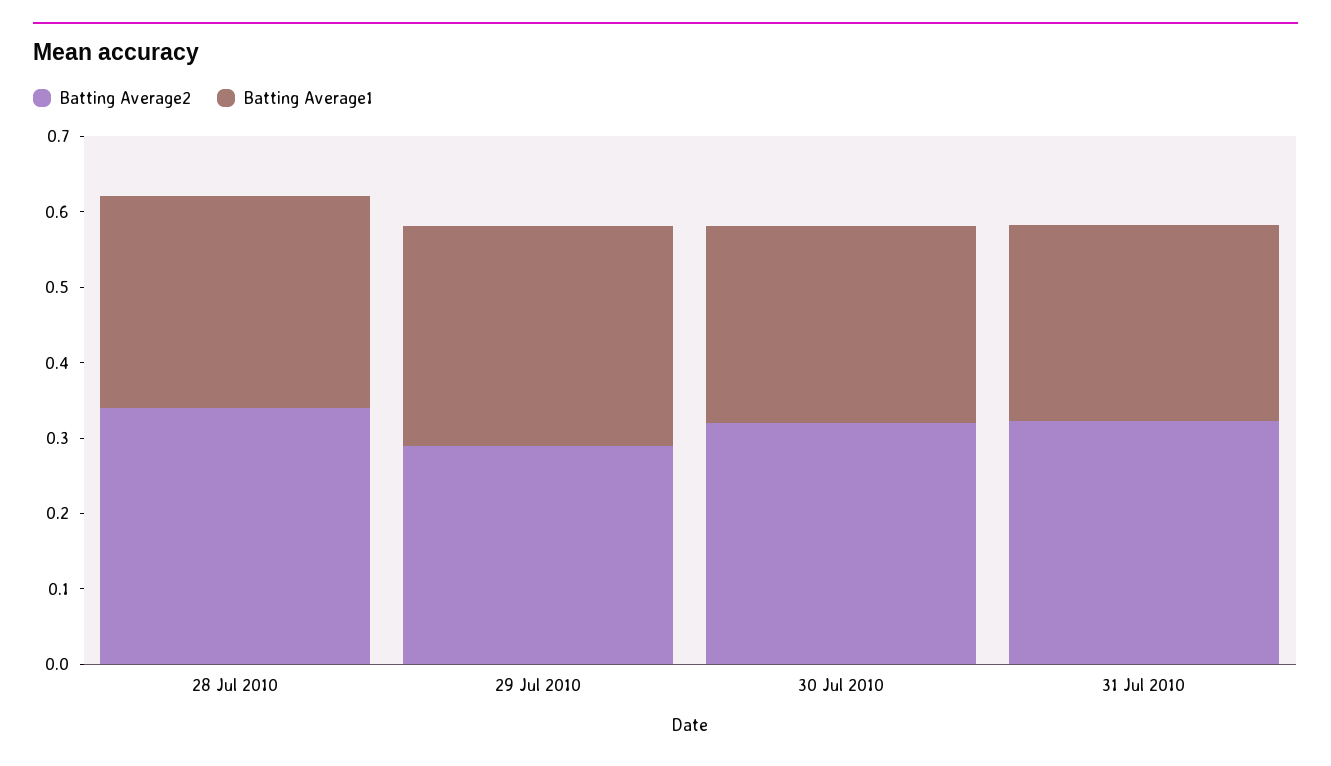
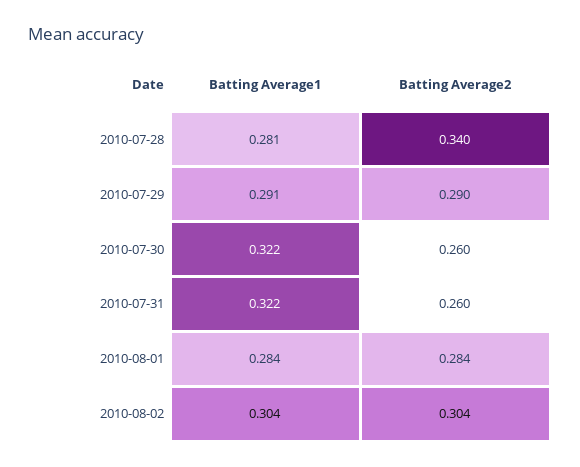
Batting Average2, 30 Jul 2010: 0.32 -> 0.26
Batting Average1, 30 Jul 2010: 0.26 -> 0.322
Batting Average2, 31 Jul 2010: 0.32 -> 0.26
Batting Average1, 31 Jul 2010: 0.26 -> 0.322
Batting Average1, 2010-08-01: none -> 0.284
Batting Average2, 2010-08-01: none -> 0.284
Batting Average1, 2010-08-02: none -> 0.304
Batting Average2, 2010-08-02: none -> 0.304

